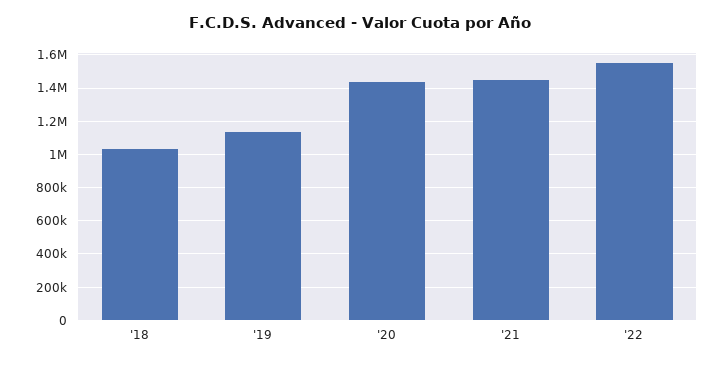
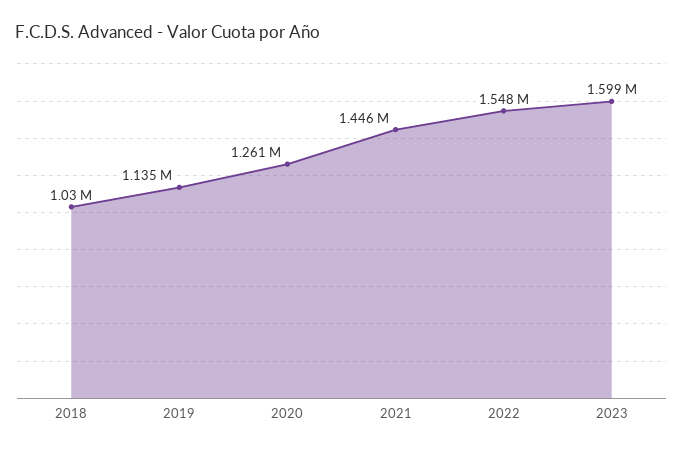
'20: 1450000 -> 1261000
2023: none -> 1599000

